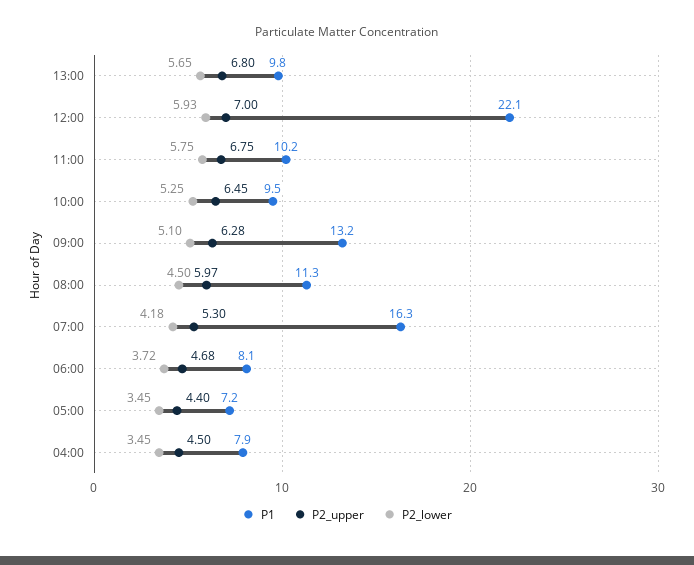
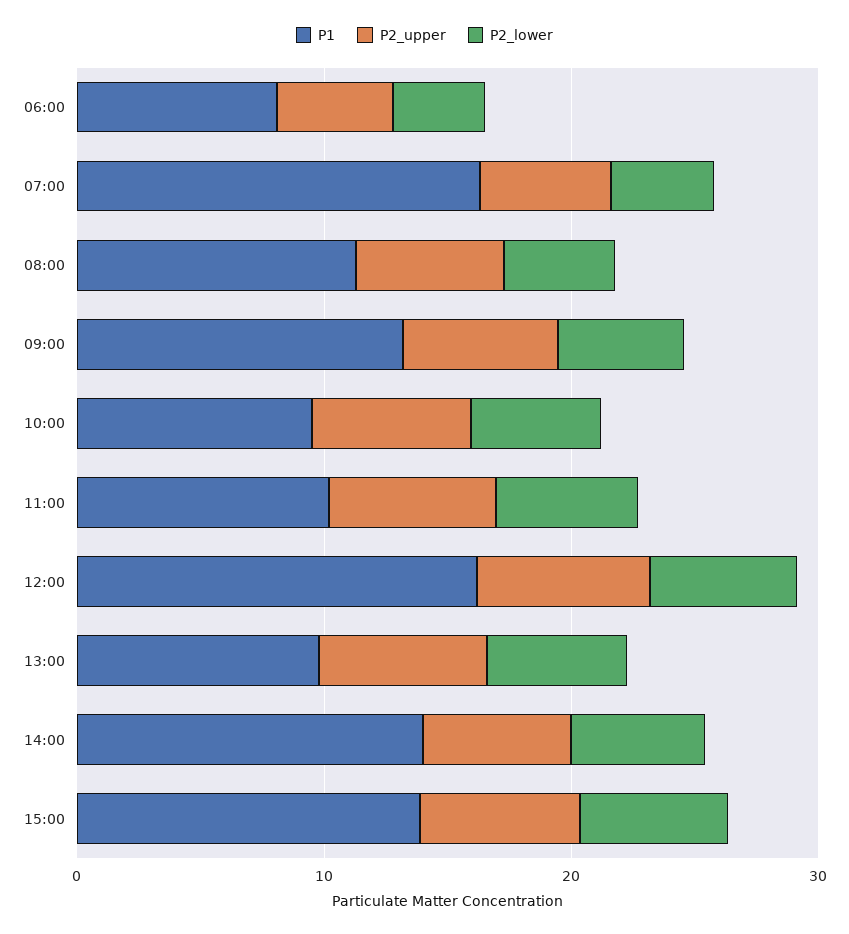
P1, 12:00: 22.1 -> 16
P1, 05:00: 7.2 -> none
P2_upper, 05:00: 4.4 -> none
P2_lower, 05:00: 3.45 -> none
P1, 04:00: 7.9 -> none
P2_upper, 04:00: 4.5 -> none
P2_lower, 04:00: 3.45 -> none
P1, 14:00: none -> 14
P2_upper, 14:00: none -> 6
P2_lower, 14:00: none -> 6
P1, 15:00: none -> 14
P2_upper, 15:00: none -> 6
P2_lower, 15:00: none -> 6

